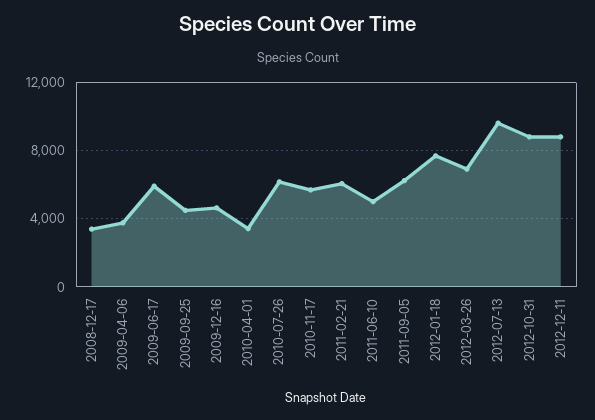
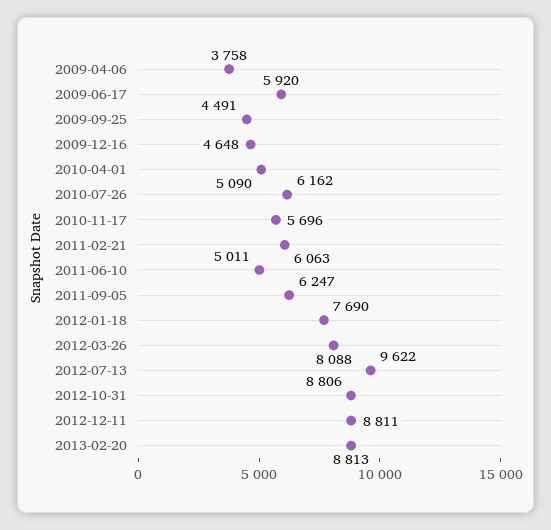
2008-12-17: 3500 -> none
2010-04-01: 3500 -> 5090
2012-03-26: 7000 -> 8088
2013-02-20: none -> 8813

